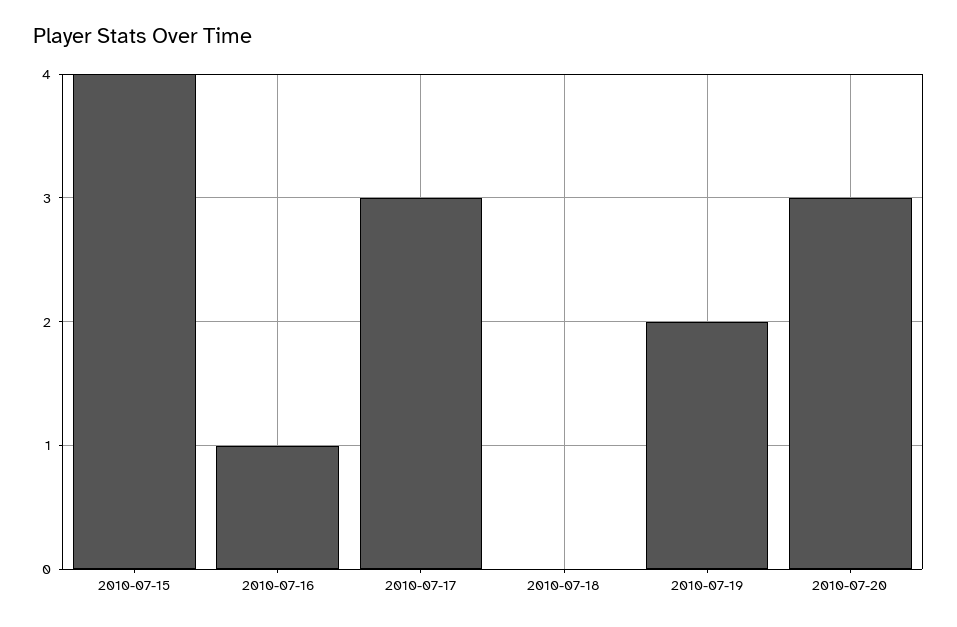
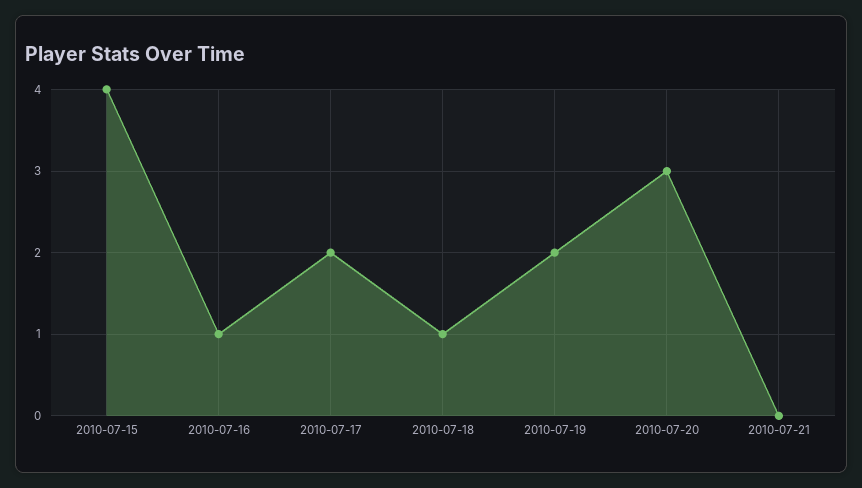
2010-07-17: 3 -> 2
2010-07-18: 0 -> 1
2010-07-21: none -> 0

